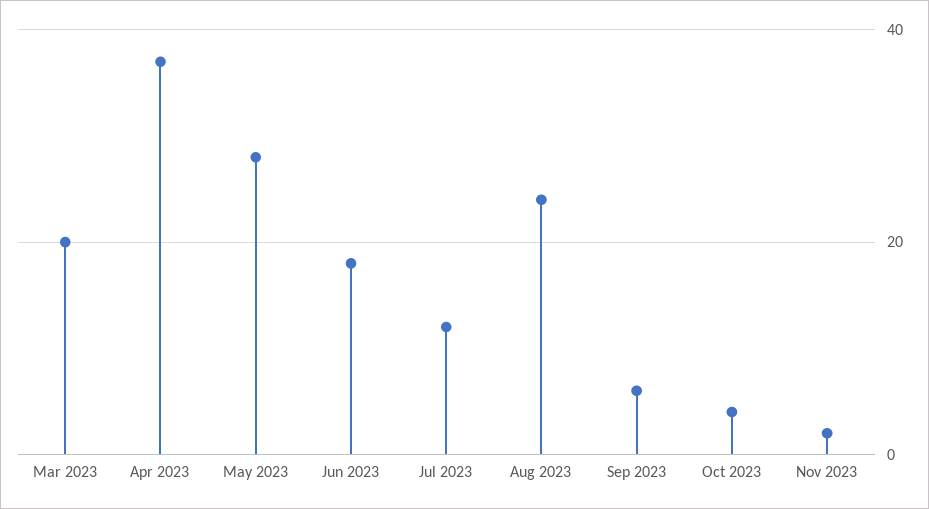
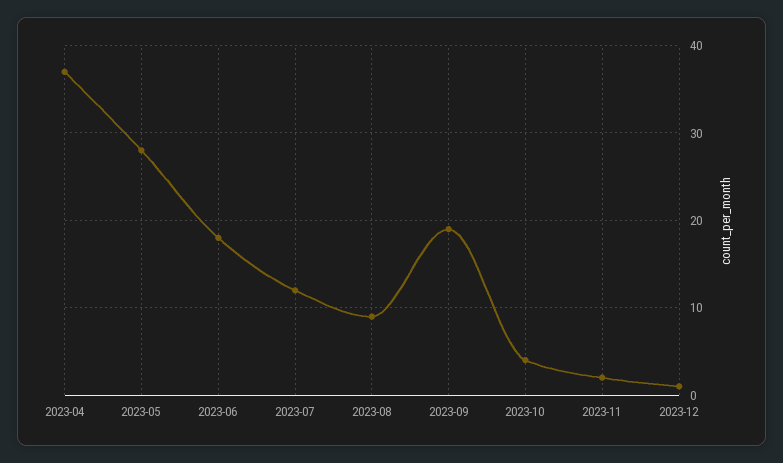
Mar 2023: 20 -> none
Aug 2023: 25 -> 9
Sep 2023: 5 -> 19
2023-12: none -> 1

